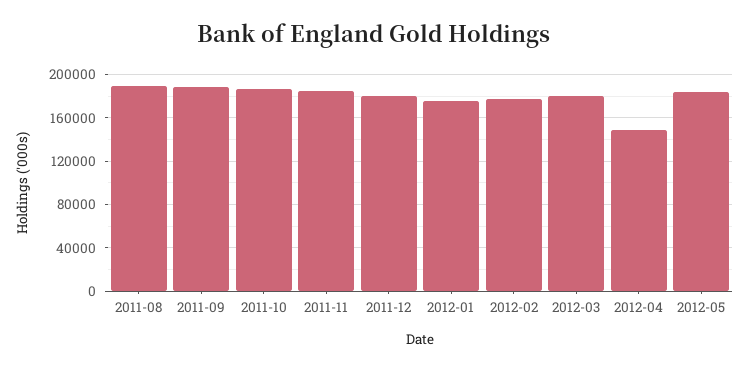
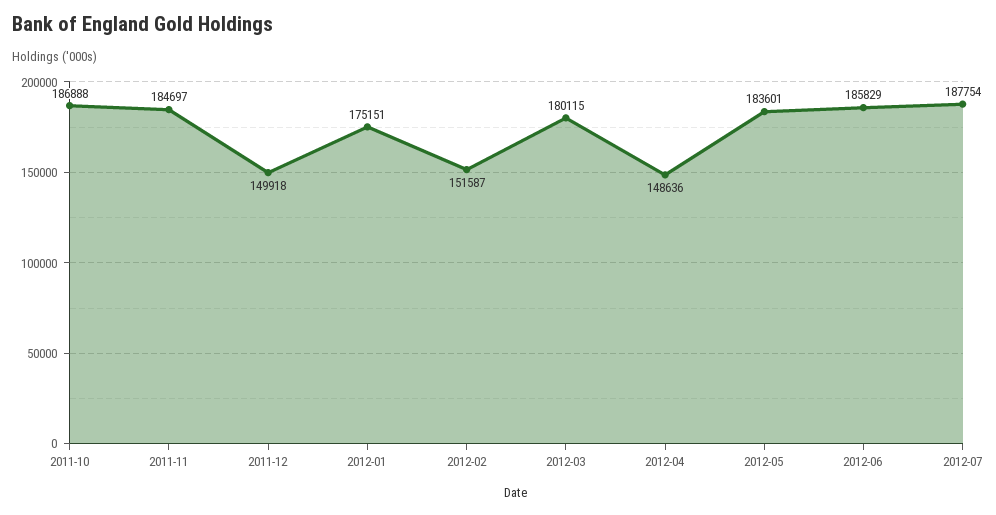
2011-08: 190000 -> none
2011-09: 190000 -> none
2011-12: 180000 -> 149918
2012-02: 180000 -> 151587
2012-06: none -> 185829
2012-07: none -> 187754

